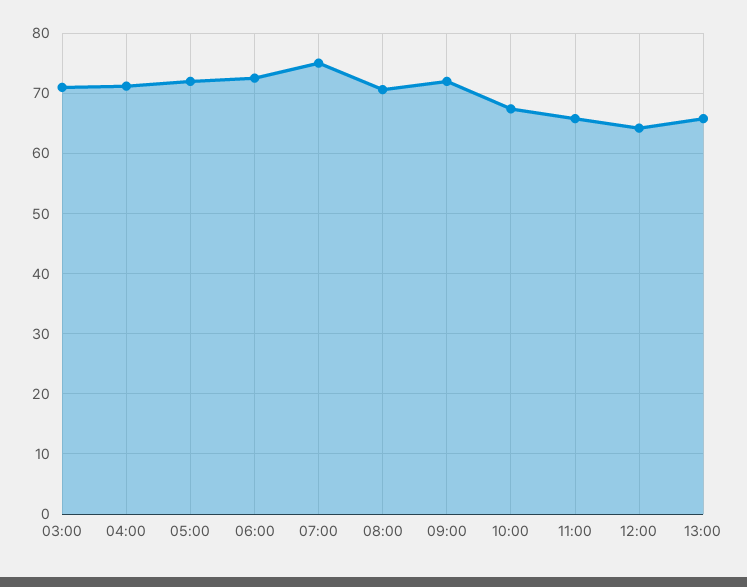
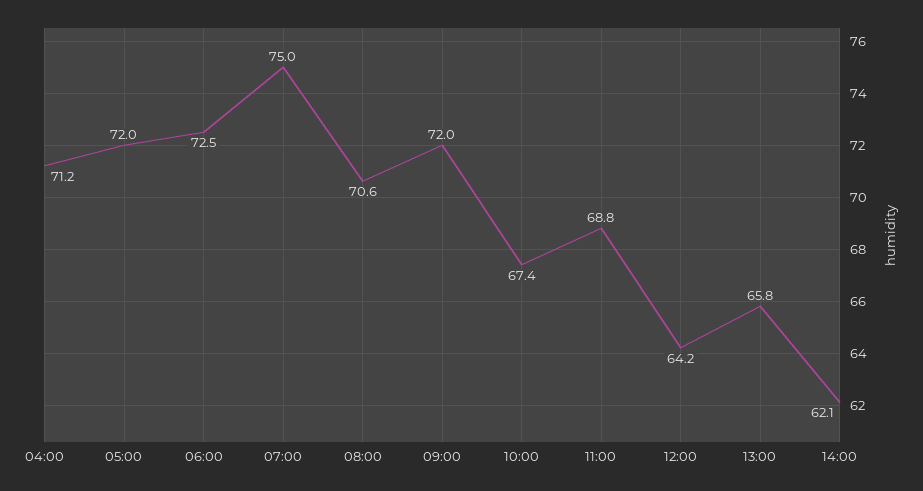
03:00: 71 -> none
11:00: 66 -> 68.8
14:00: none -> 62.1

